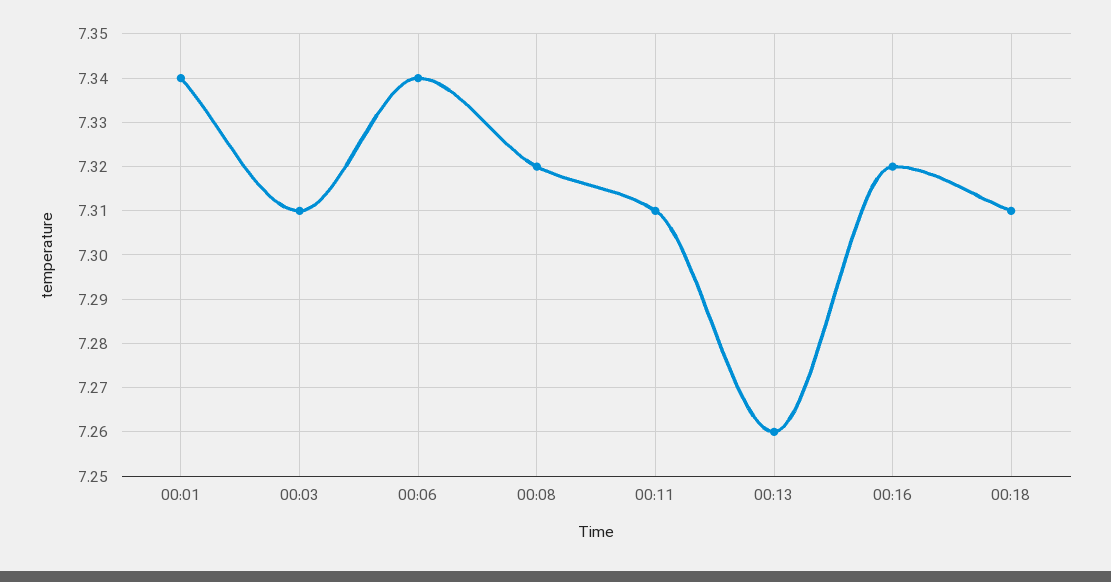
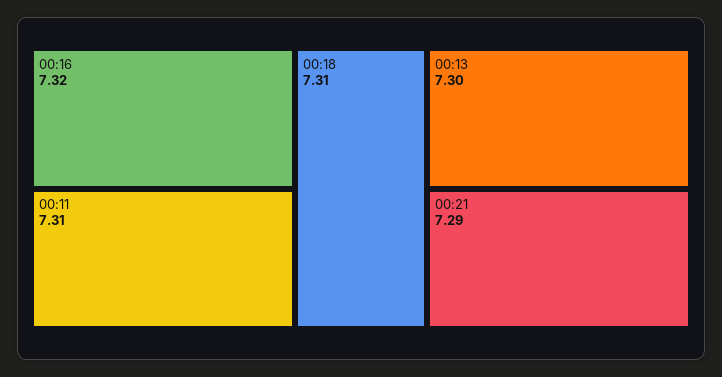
00:01: 7.34 -> none
00:03: 7.31 -> none
00:06: 7.34 -> none
00:08: 7.32 -> none
00:13: 7.26 -> 7.3
00:21: none -> 7.29

